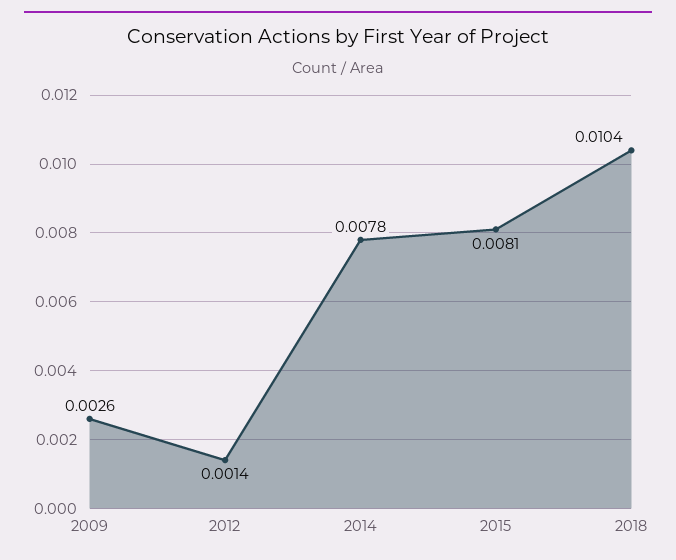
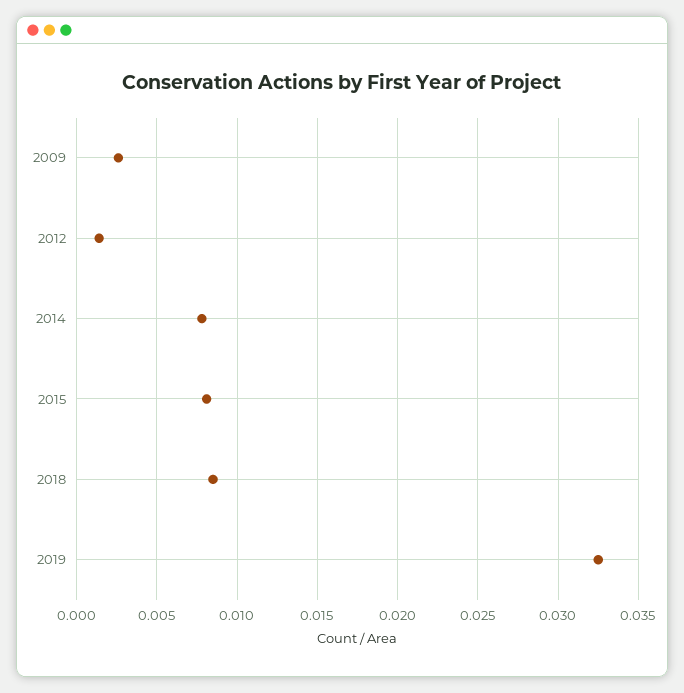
2018: 0.0104 -> 0.0085
2019: none -> 0.0325

